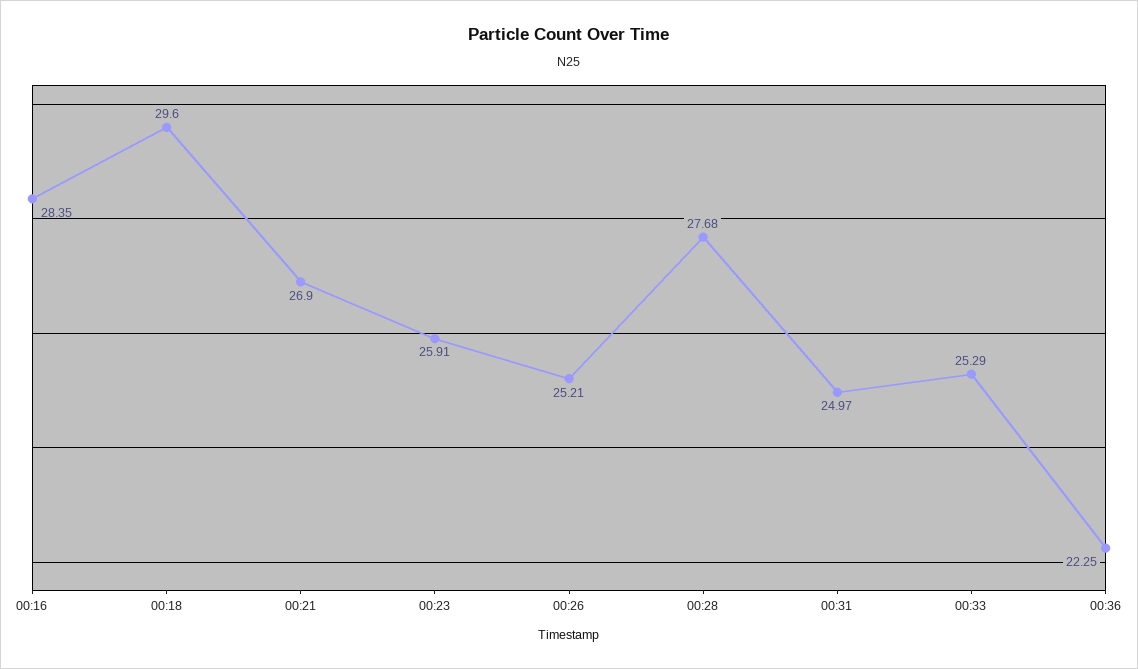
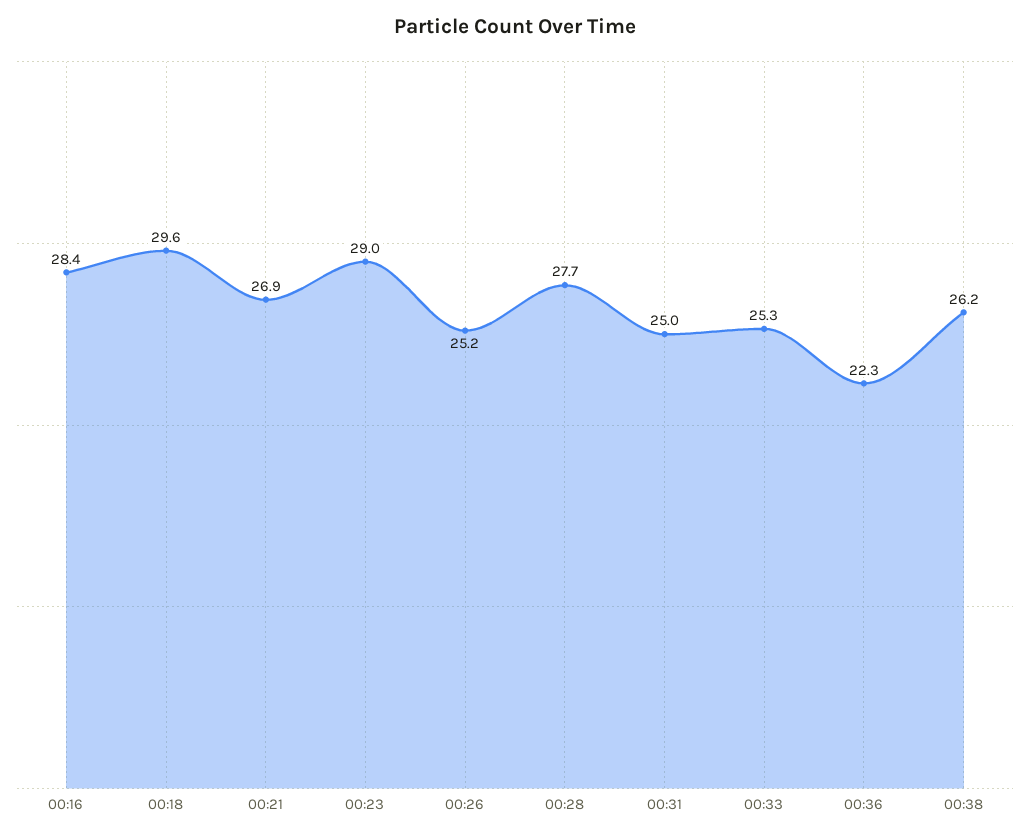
00:23: 25.91 -> 29
00:38: none -> 26.2

